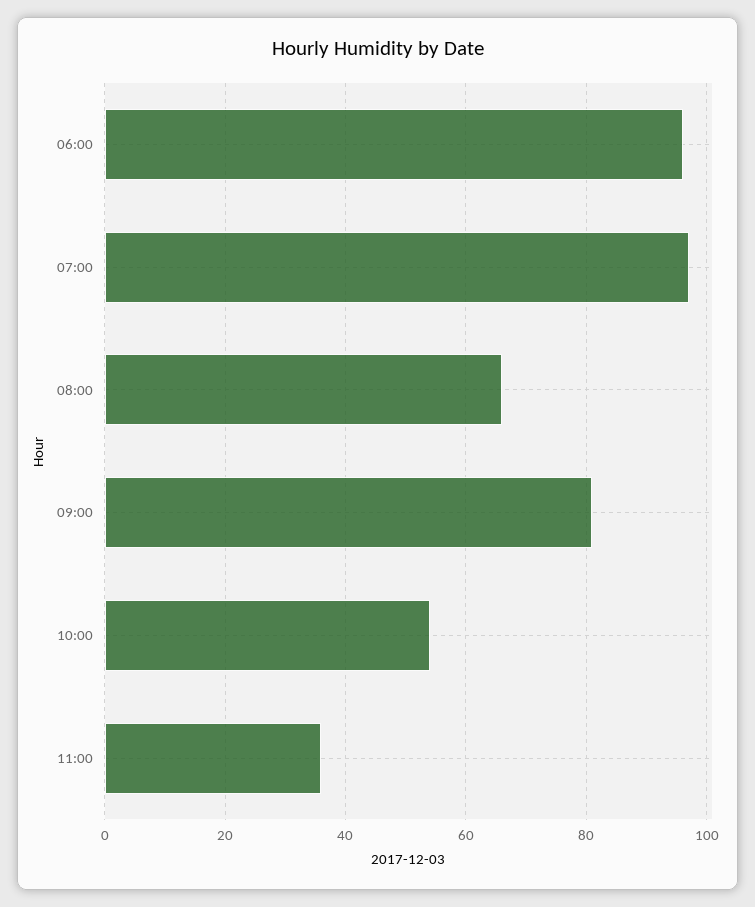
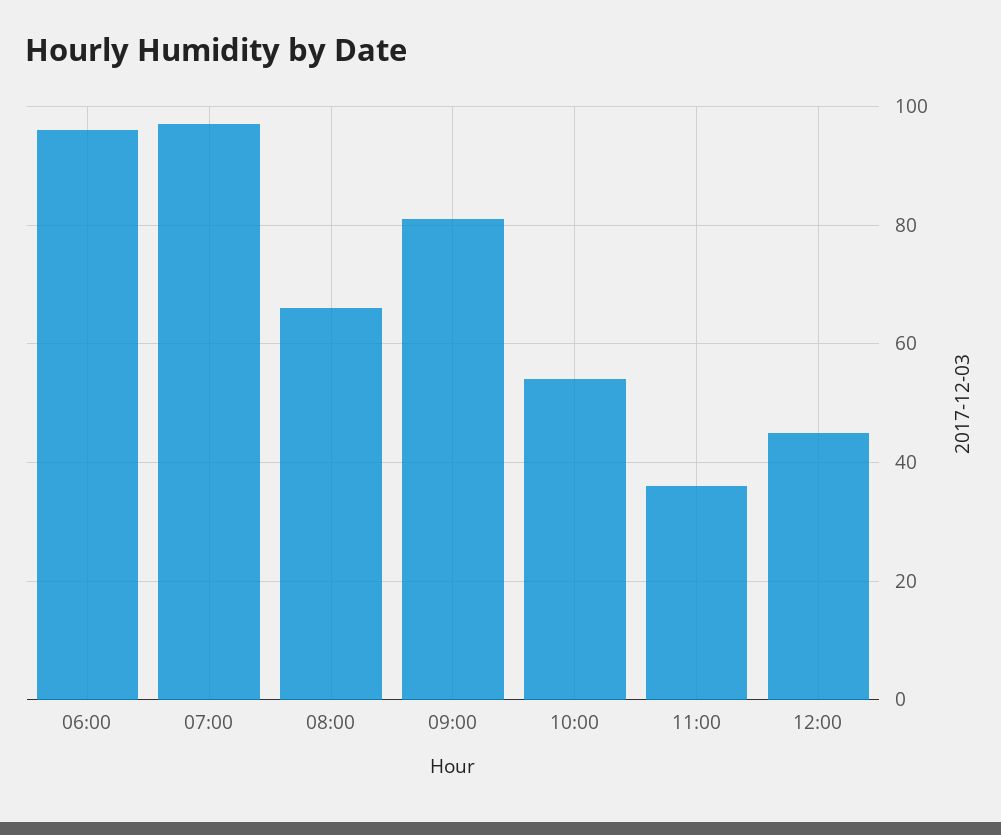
12:00: none -> 45

